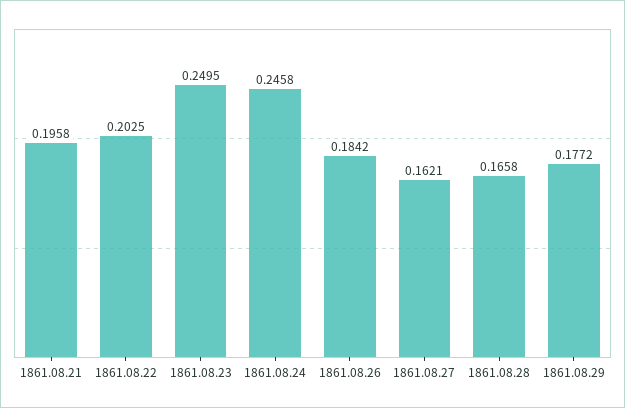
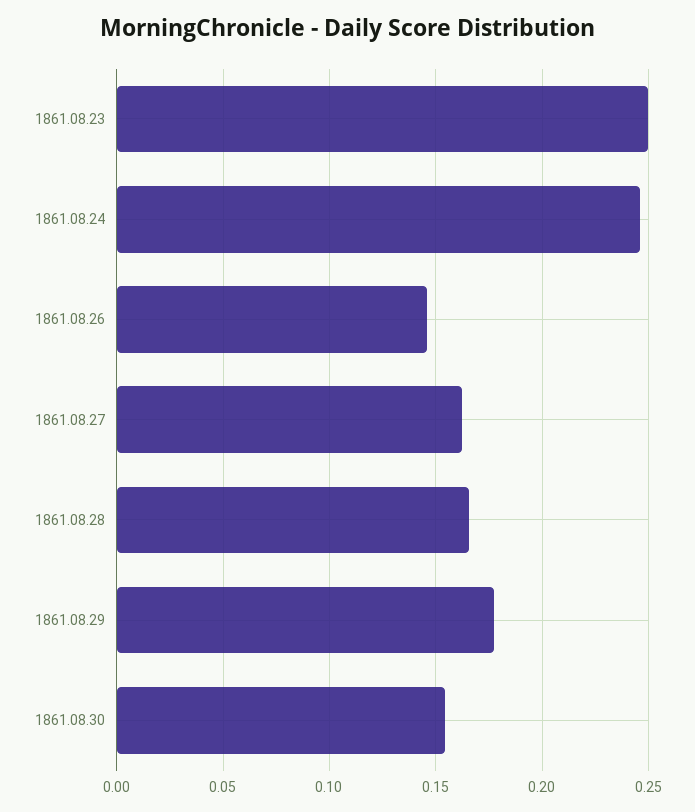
1861.08.21: 0.1958 -> none
1861.08.22: 0.2025 -> none
1861.08.26: 0.1842 -> 0.145
1861.08.30: none -> 0.155

